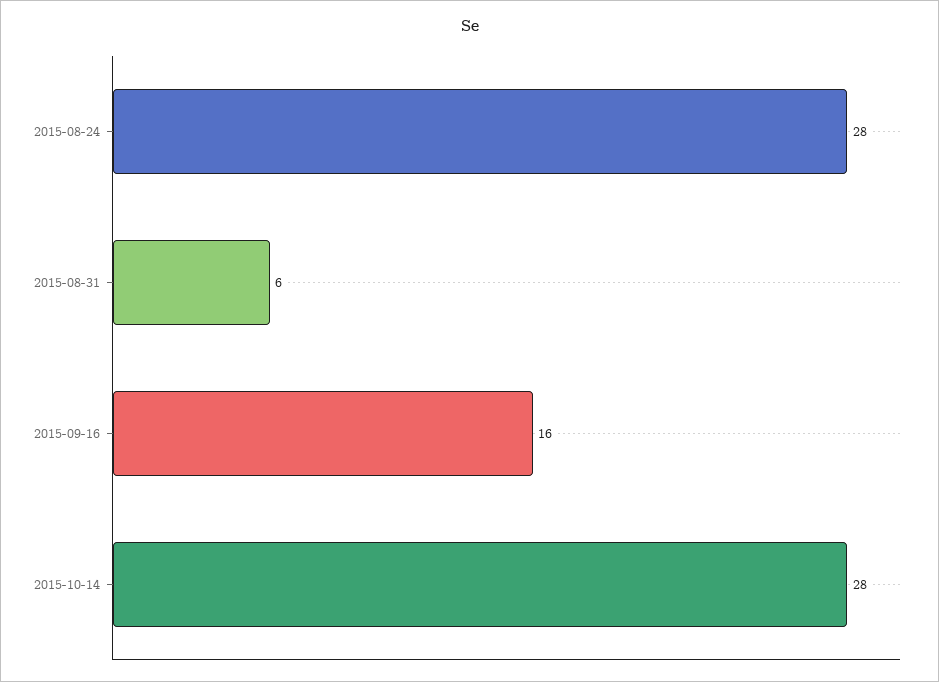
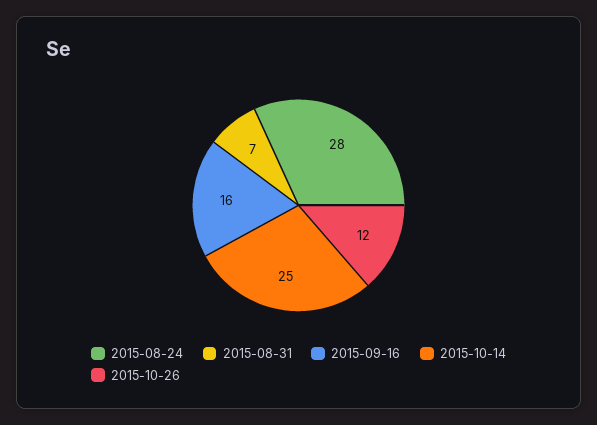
2015-08-31: 6 -> 7
2015-10-14: 28 -> 25
2015-10-26: none -> 12

